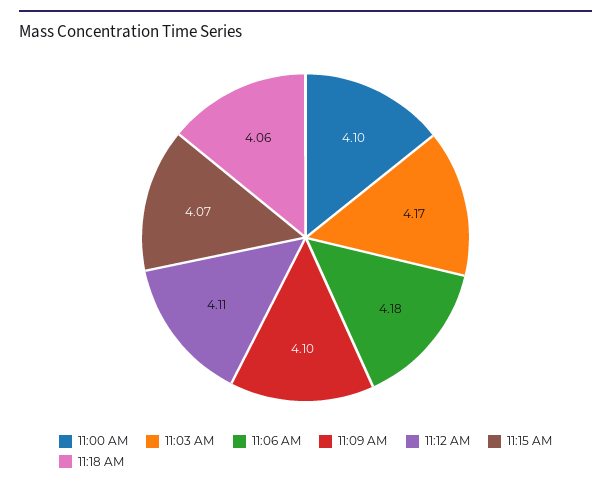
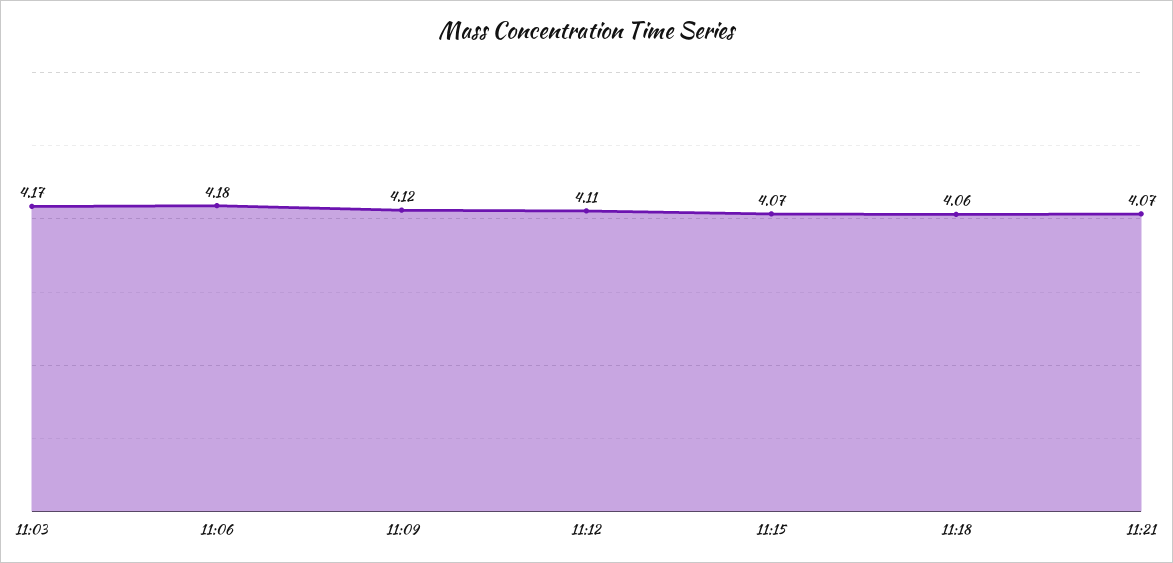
11:00 AM: 4.1 -> none
11:09 AM: 4.1 -> 4.12
11:21: none -> 4.07

